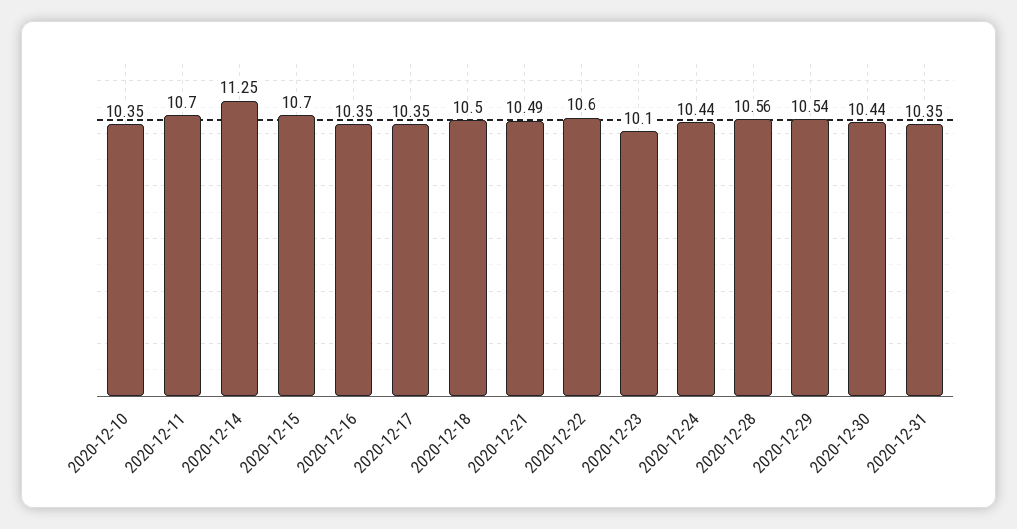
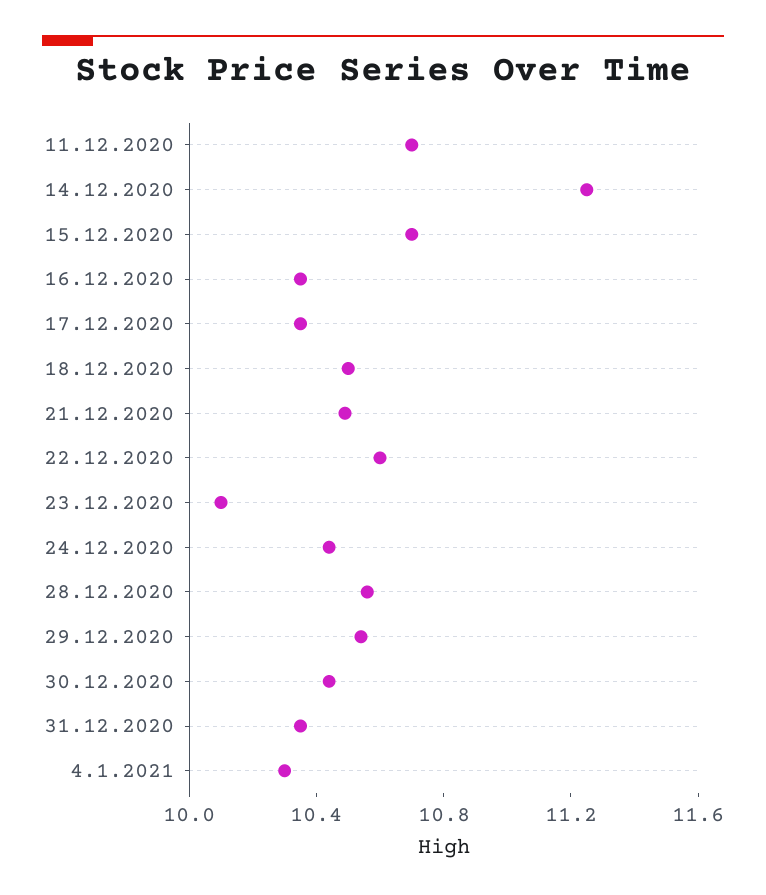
2020-12-10: 10.35 -> none
4.1.2021: none -> 10.3

